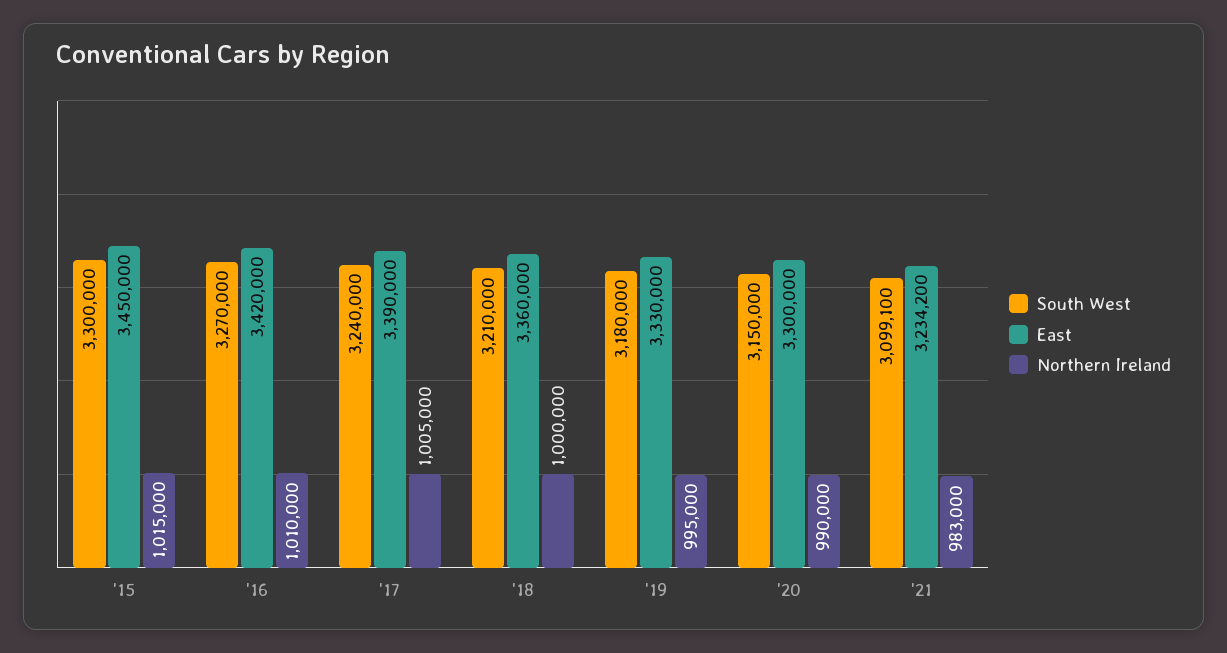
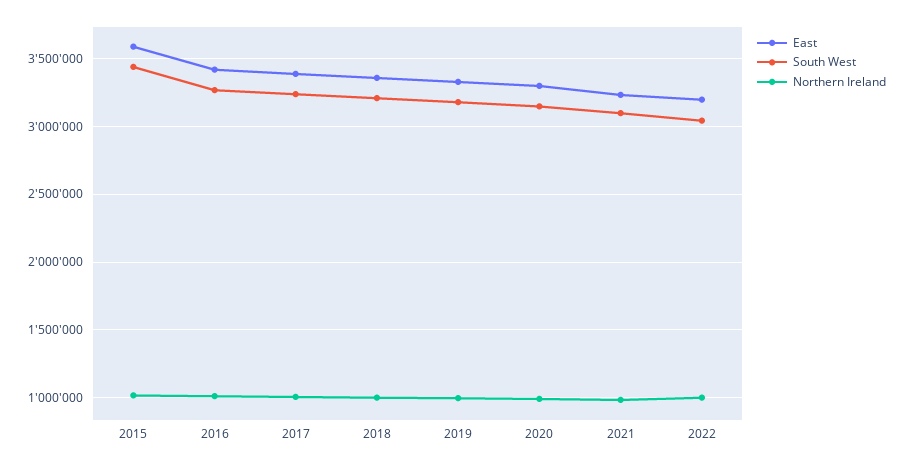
South West, '15: 3300000 -> 3450000
East, '15: 3450000 -> 3600000
East, 2022: none -> 3200000
South West, 2022: none -> 3050000
Northern Ireland, 2022: none -> 1000000

